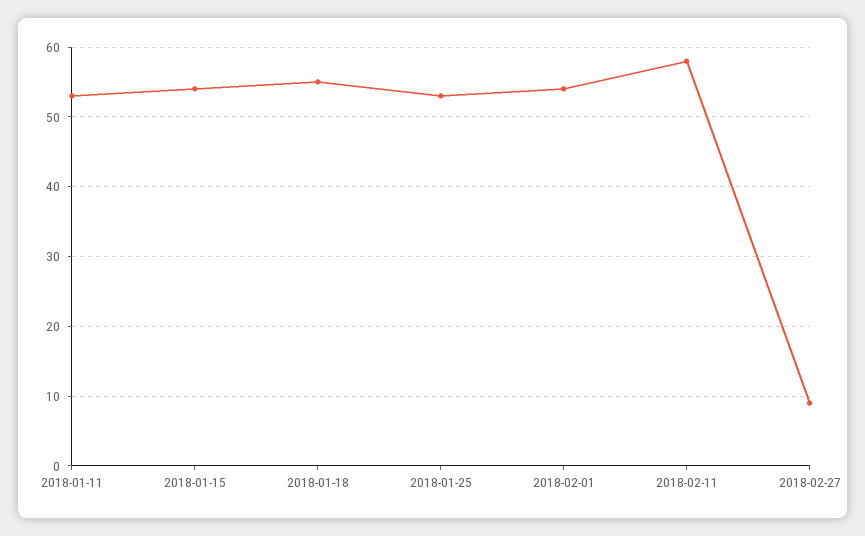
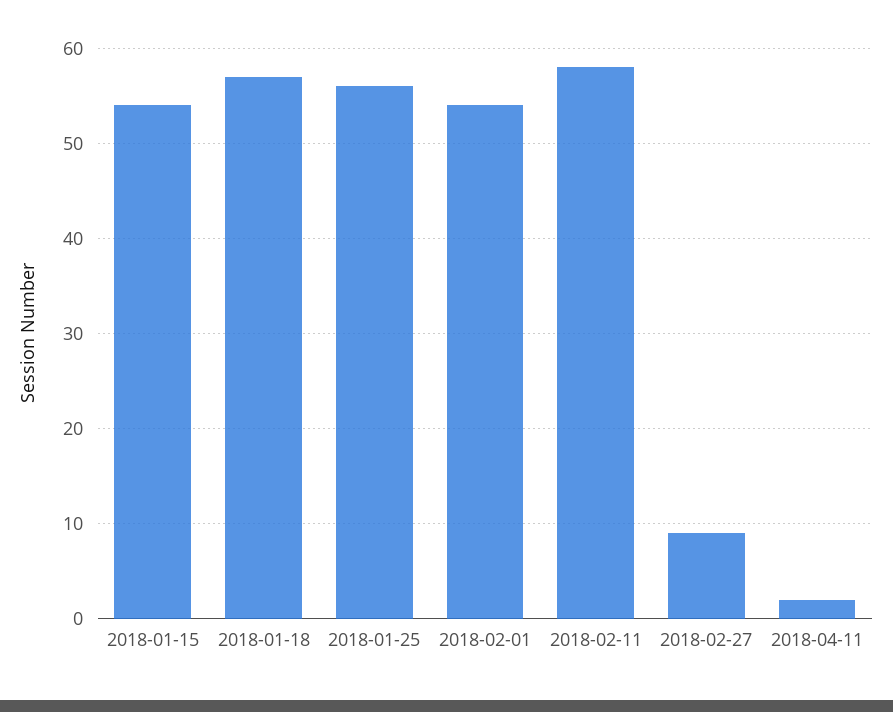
2018-01-11: 53 -> none
2018-01-18: 55 -> 57
2018-01-25: 53 -> 56
2018-04-11: none -> 2

